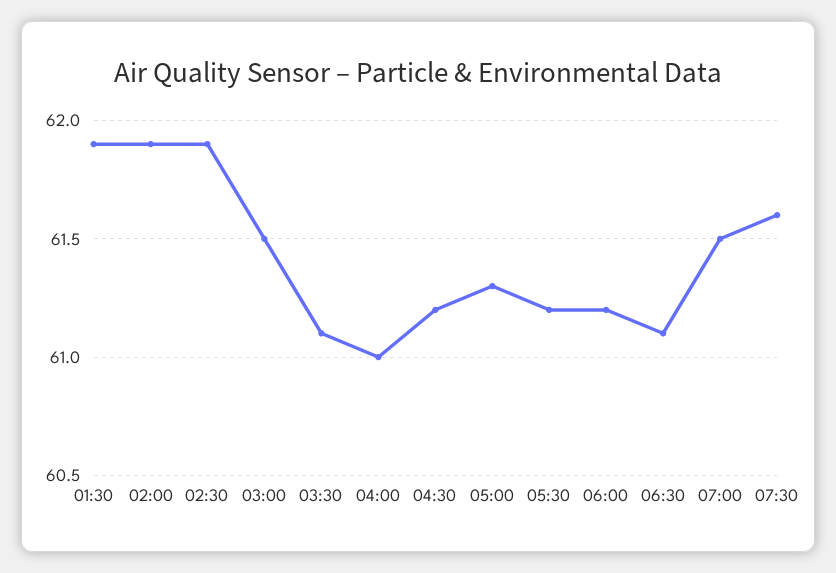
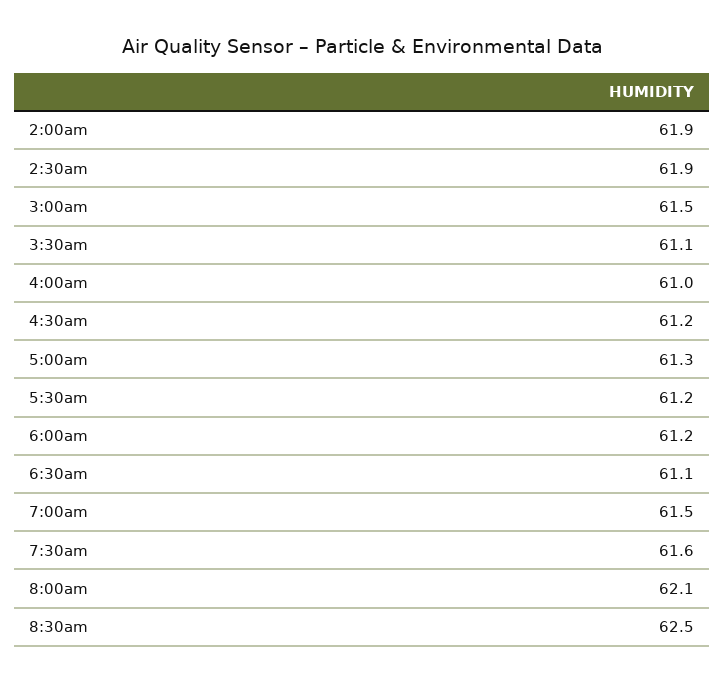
01:30: 61.9 -> none
8:00am: none -> 62.1
8:30am: none -> 62.5

